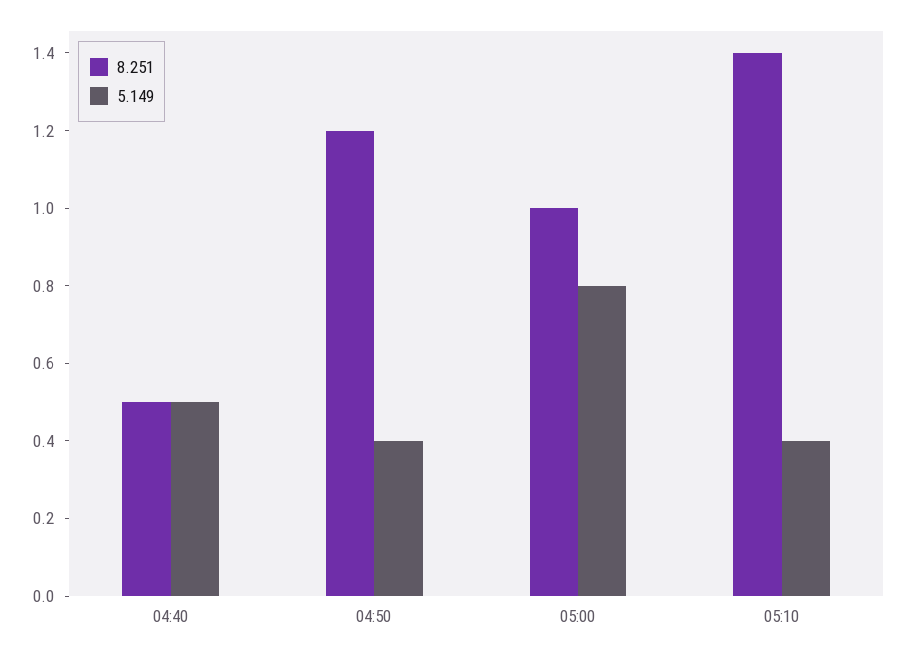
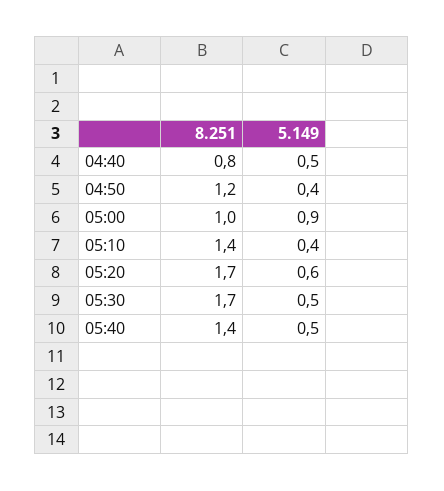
8.251, 04:40: 0.5 -> 0.8
5.149, 05:00: 0.8 -> 0.9
8.251, 05:20: none -> 1.7
5.149, 05:20: none -> 0.6
8.251, 05:30: none -> 1.7
5.149, 05:30: none -> 0.5
8.251, 05:40: none -> 1.4
5.149, 05:40: none -> 0.5

